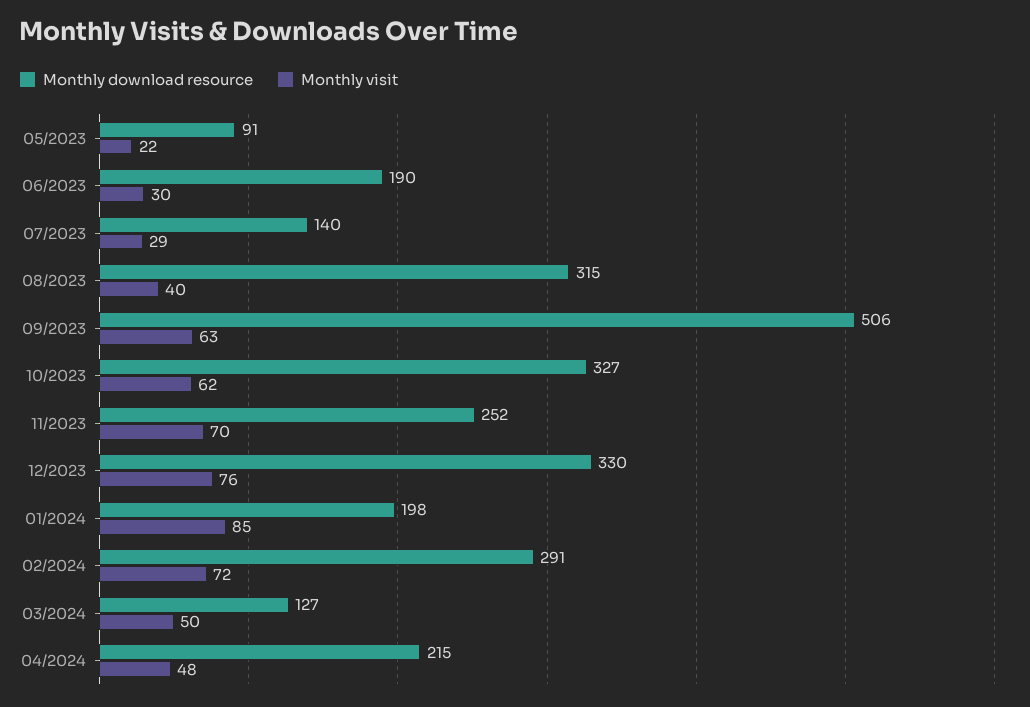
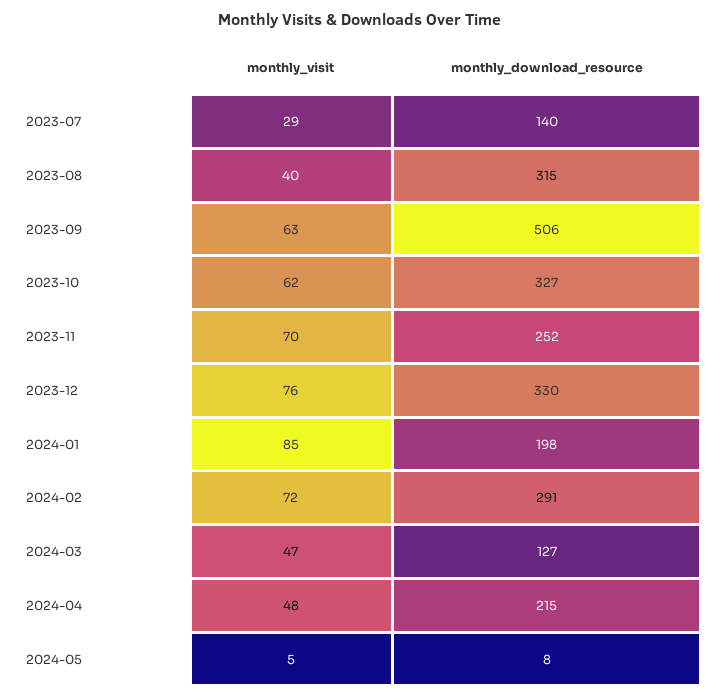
Monthly download resource, 05/2023: 91 -> none
Monthly visit, 05/2023: 22 -> none
Monthly download resource, 06/2023: 190 -> none
Monthly visit, 06/2023: 30 -> none
Monthly visit, 03/2024: 50 -> 47
Monthly visit, 2024-05: none -> 5
Monthly download resource, 2024-05: none -> 8

